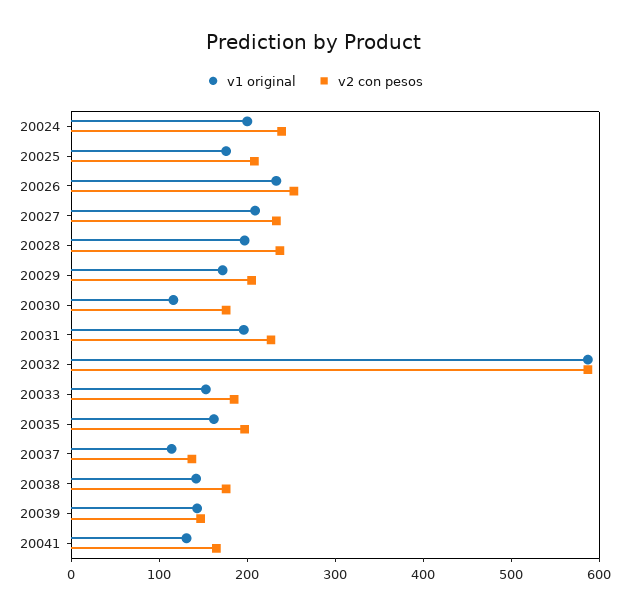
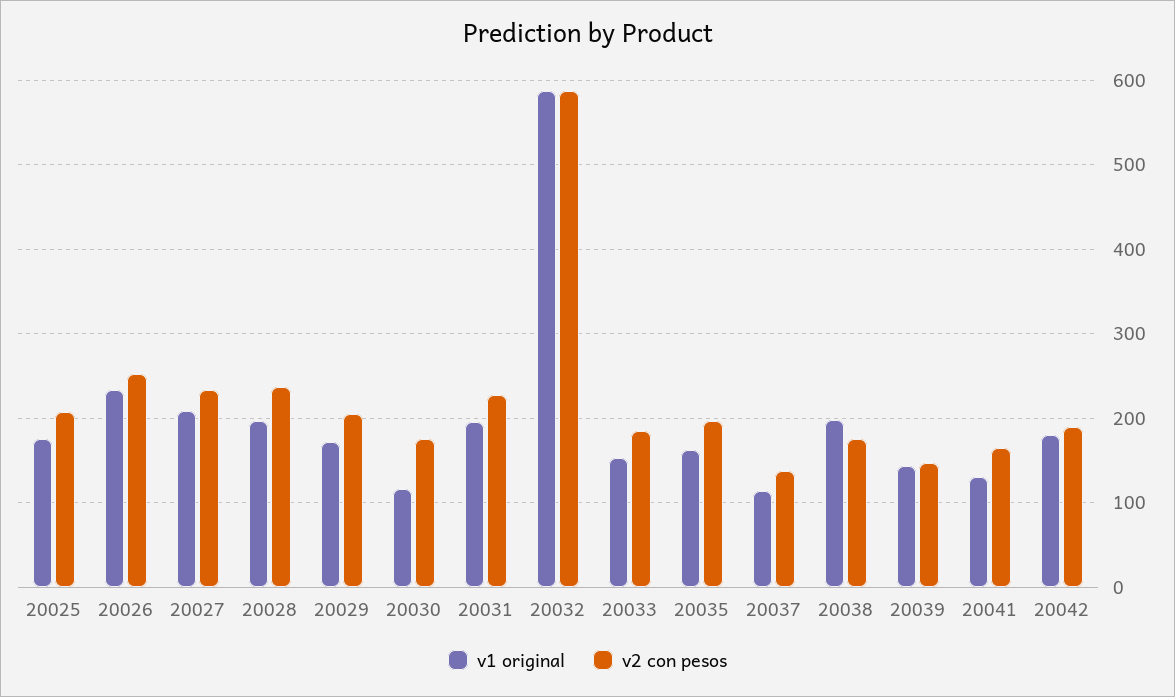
v1 original, 20024: 200 -> none
v2 con pesos, 20024: 240 -> none
v1 original, 20038: 140 -> 200
v1 original, 20042: none -> 180
v2 con pesos, 20042: none -> 190

